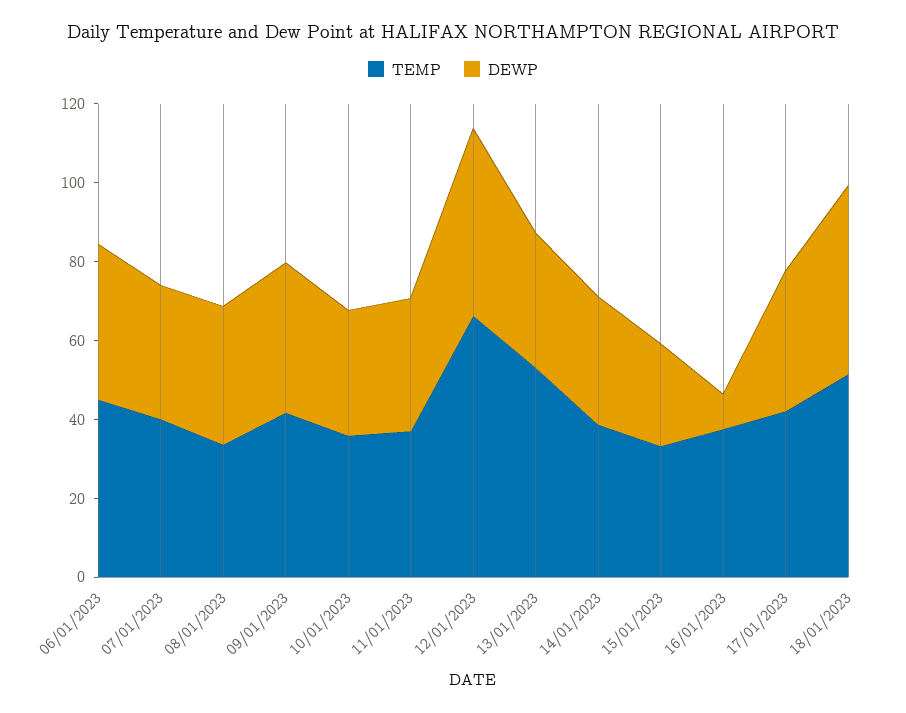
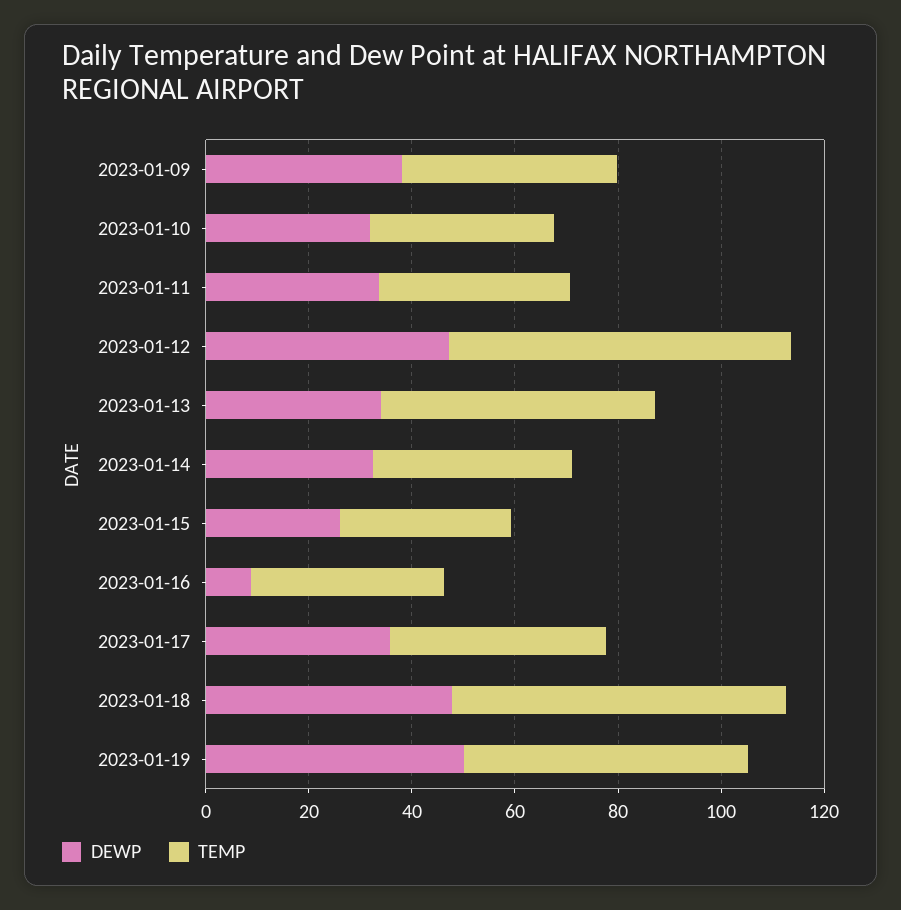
TEMP, 06/01/2023: 45 -> none
DEWP, 06/01/2023: 40 -> none
TEMP, 07/01/2023: 40 -> none
DEWP, 07/01/2023: 35 -> none
TEMP, 08/01/2023: 35 -> none
DEWP, 08/01/2023: 35 -> none
TEMP, 18/01/2023: 50 -> 65
DEWP, 2023-01-19: none -> 50
TEMP, 2023-01-19: none -> 55

